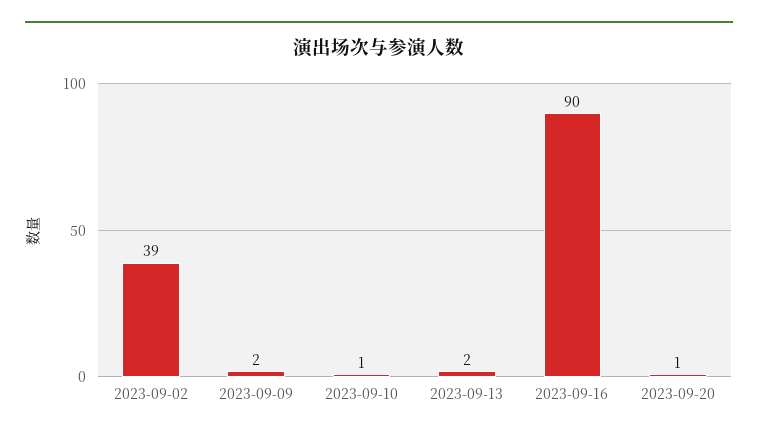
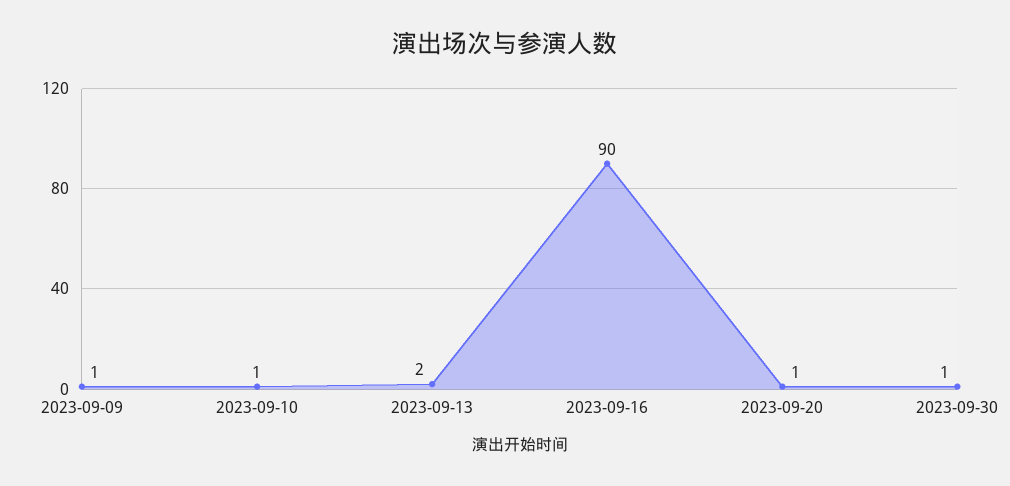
2023-09-02: 39 -> none
2023-09-09: 2 -> 1
2023-09-30: none -> 1

